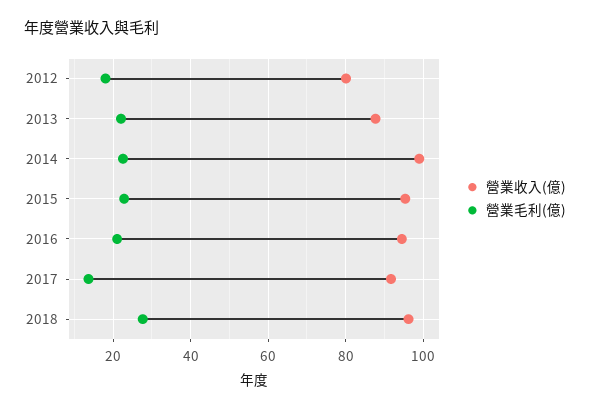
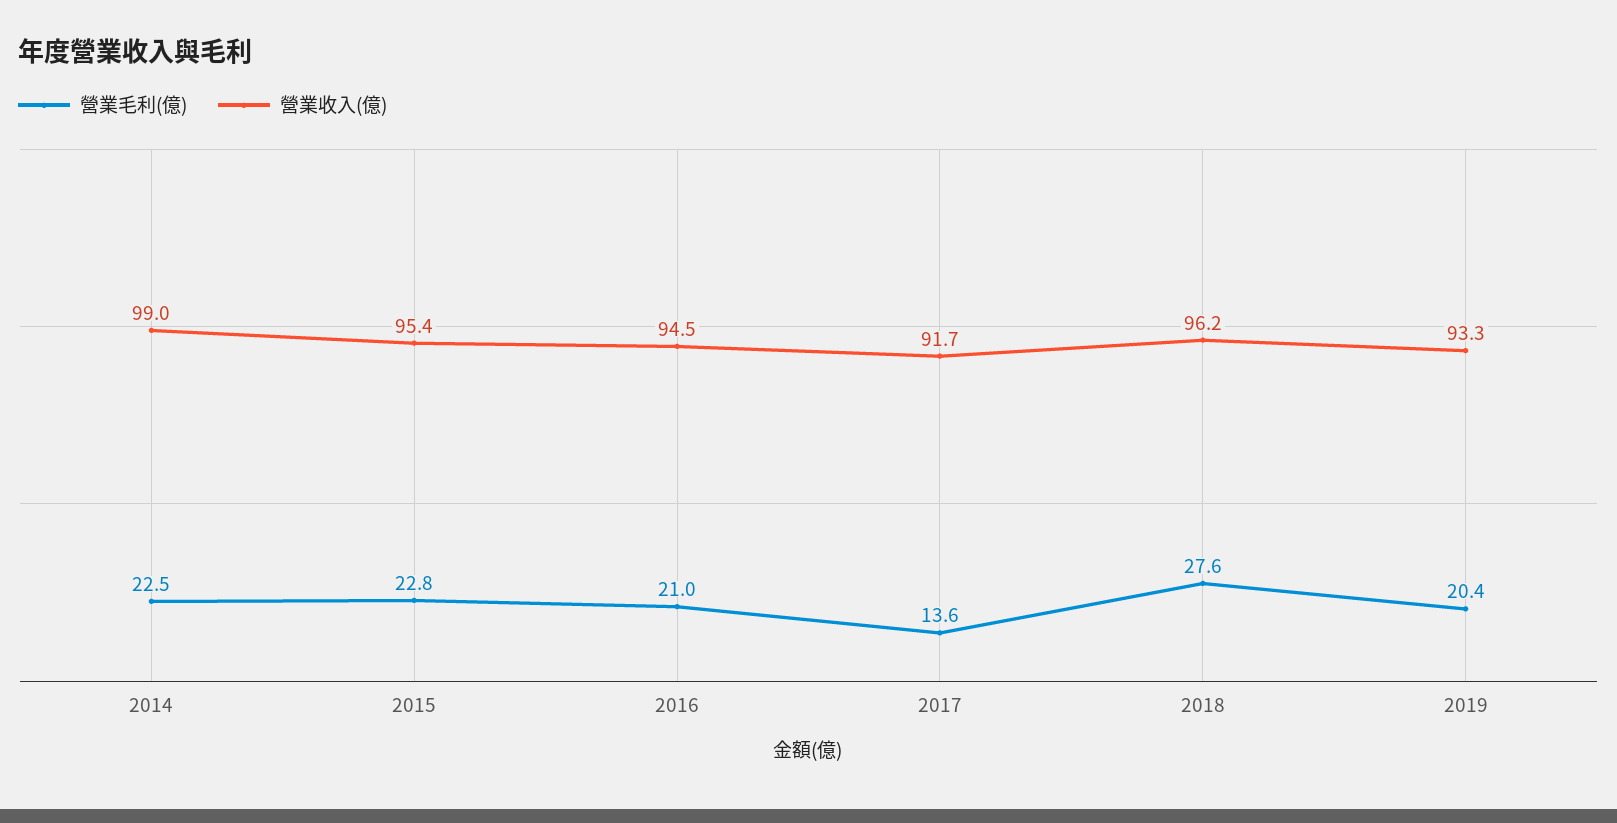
營業收入(億), 2012: 80 -> none
營業毛利(億), 2012: 18 -> none
營業收入(億), 2013: 88 -> none
營業毛利(億), 2013: 22 -> none
營業毛利(億), 2019: none -> 20.4
營業收入(億), 2019: none -> 93.3

